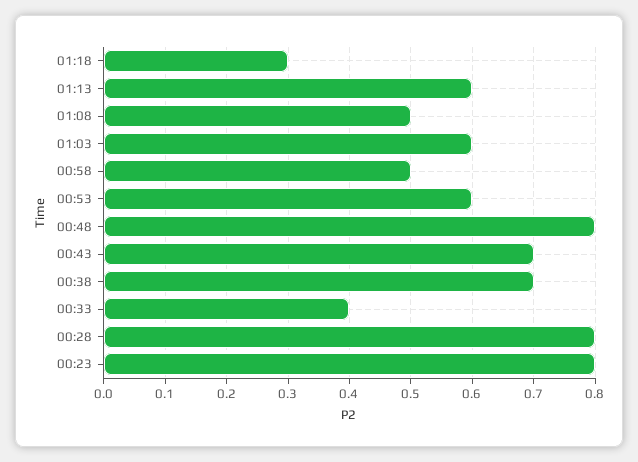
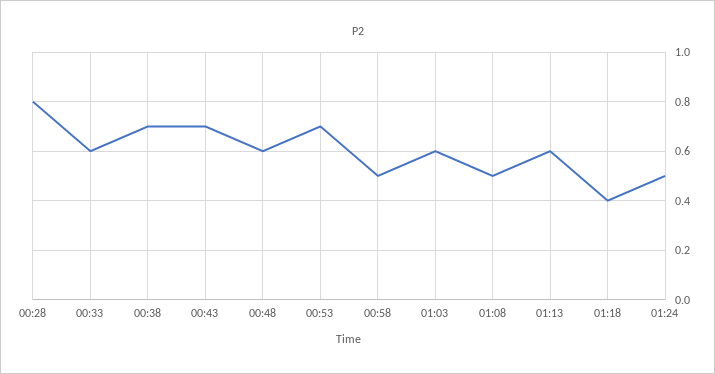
01:18: 0.3 -> 0.4
00:53: 0.6 -> 0.7
00:48: 0.8 -> 0.6
00:33: 0.4 -> 0.6
00:23: 0.8 -> none
01:24: none -> 0.5

